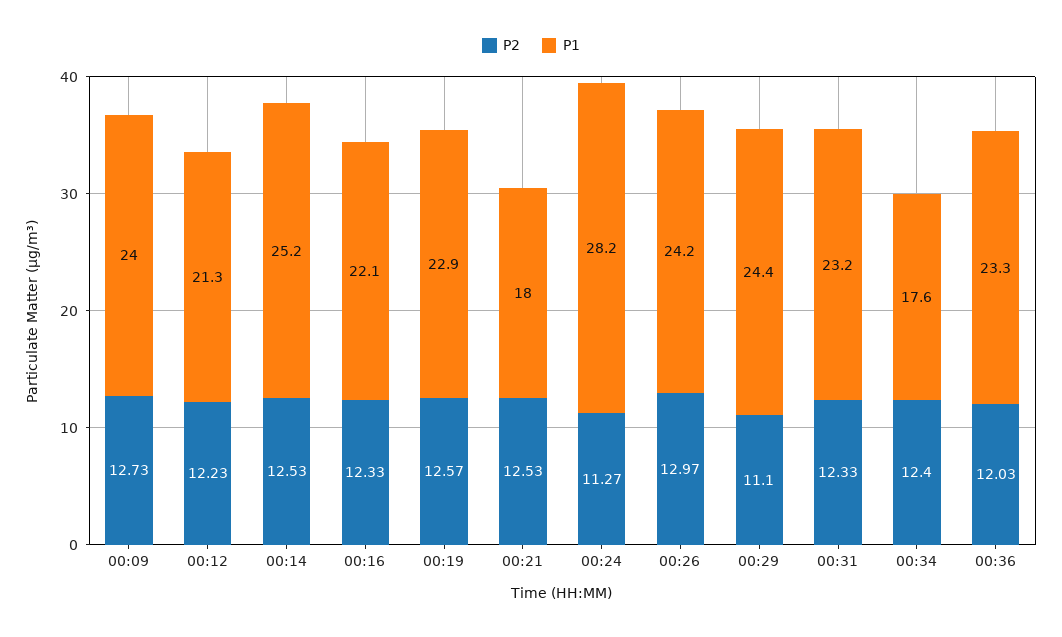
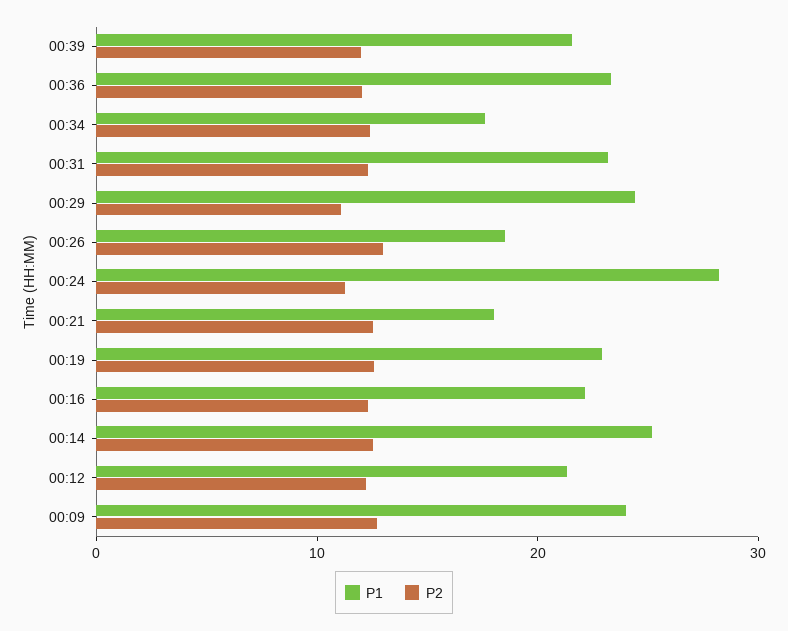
P1, 00:26: 24.2 -> 18
P1, 00:39: none -> 22
P2, 00:39: none -> 12

